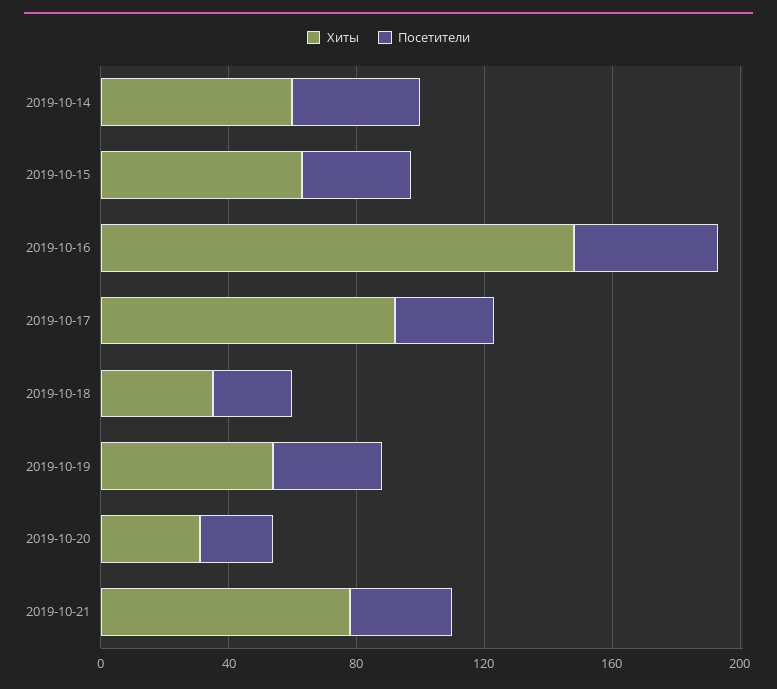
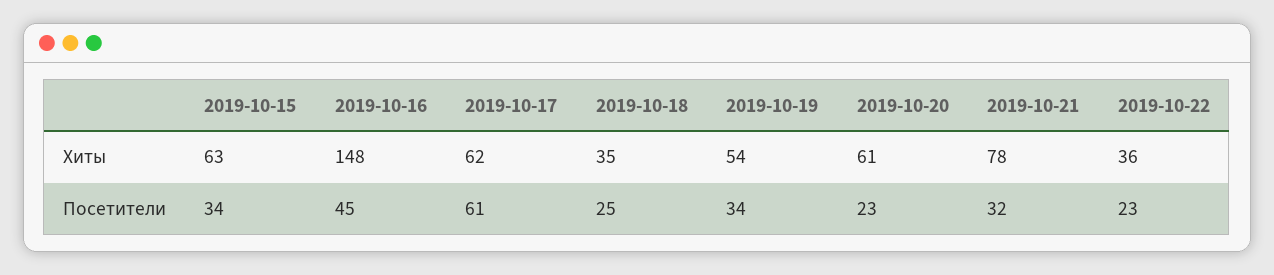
Хиты, 2019-10-14: 60 -> none
Посетители, 2019-10-14: 40 -> none
Хиты, 2019-10-17: 90 -> 62
Посетители, 2019-10-17: 30 -> 61
Хиты, 2019-10-20: 30 -> 61
Хиты, 2019-10-22: none -> 36
Посетители, 2019-10-22: none -> 23

